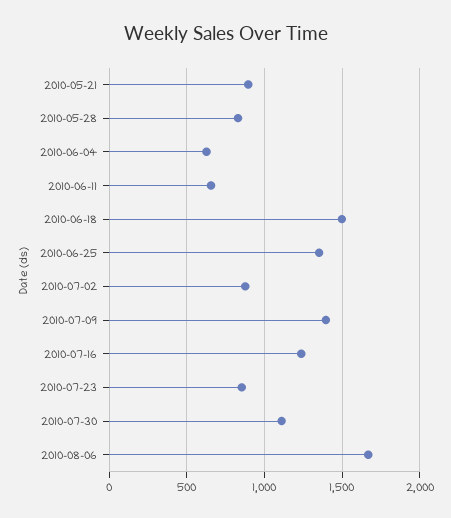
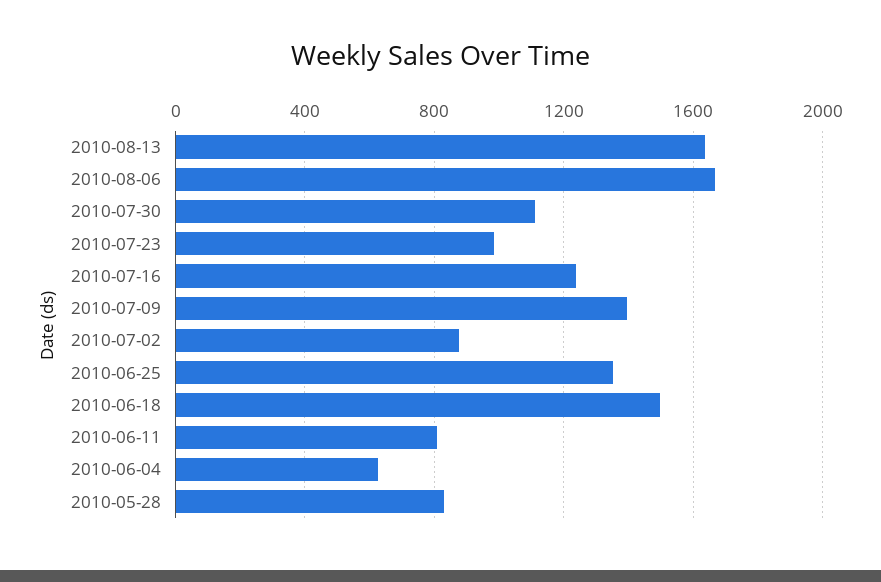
2010-05-21: 900 -> none
2010-06-11: 650 -> 800
2010-07-23: 850 -> 1000
2010-08-13: none -> 1650

